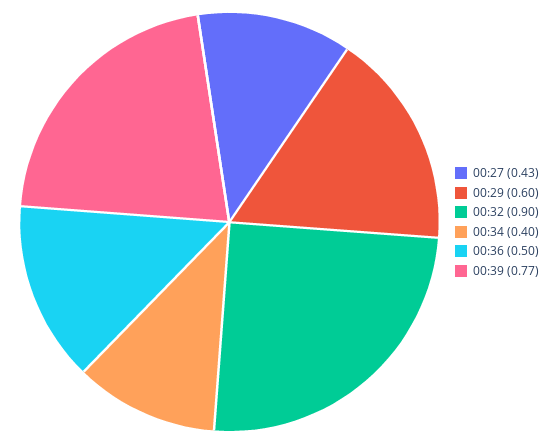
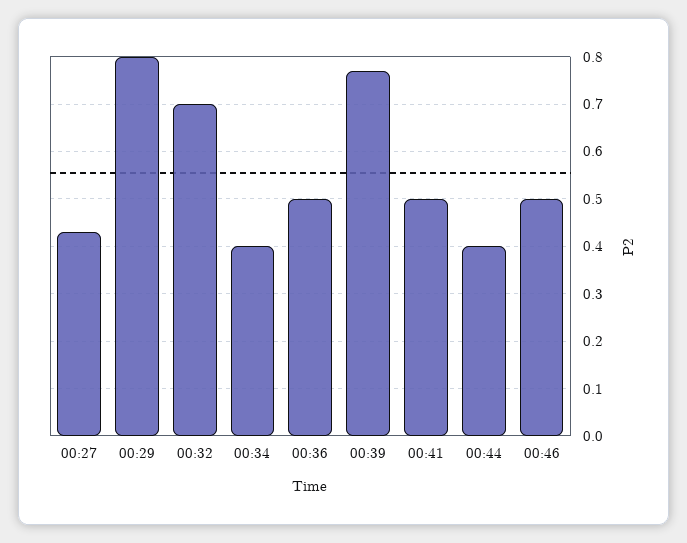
00:29: 0.6 -> 0.8
00:32: 0.9 -> 0.7
00:41: none -> 0.5
00:44: none -> 0.4
00:46: none -> 0.5

